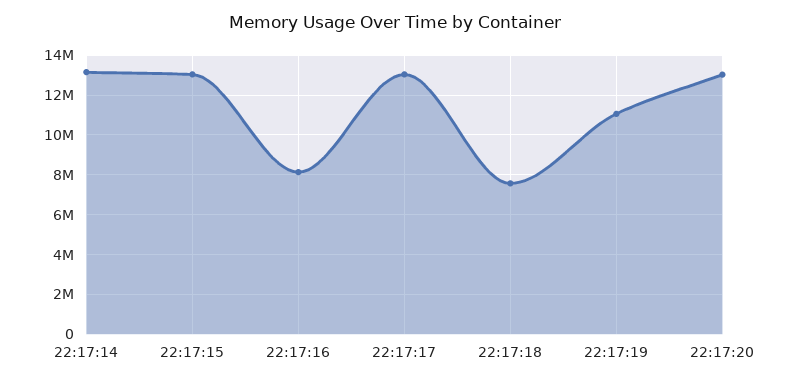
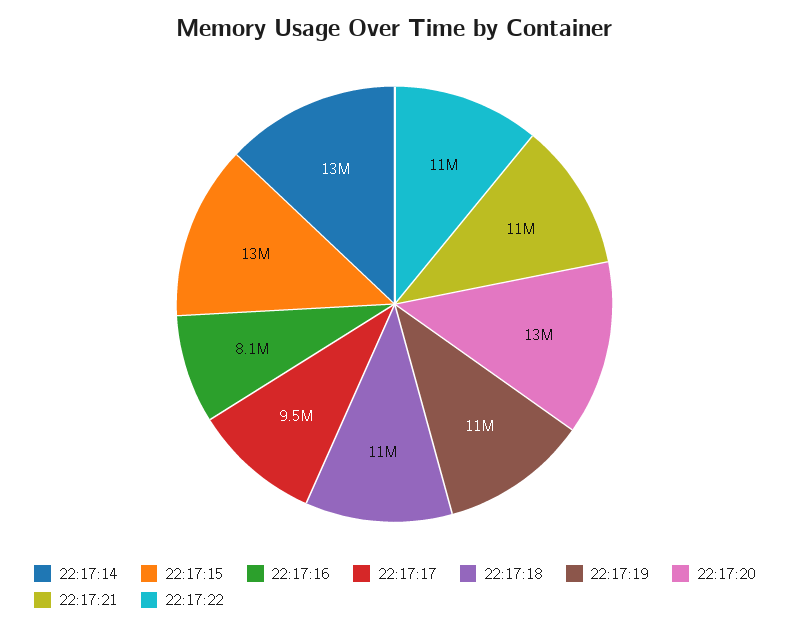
22:17:17: 13000000 -> 9500000
22:17:18: 7500000 -> 11000000
22:17:21: none -> 11000000
22:17:22: none -> 11000000

